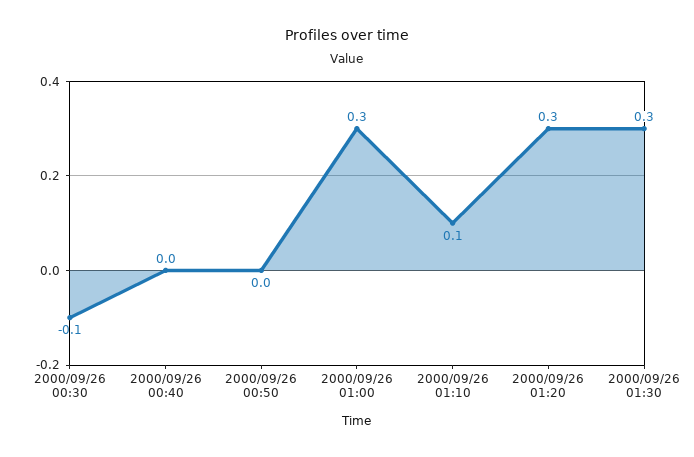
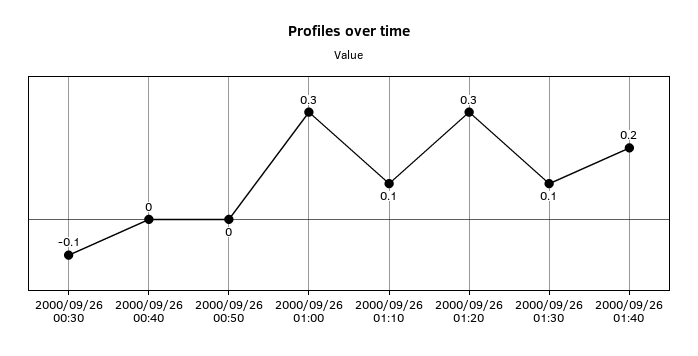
2000/09/26 01:30: 0.3 -> 0.1
2000/09/26 01:40: none -> 0.2

